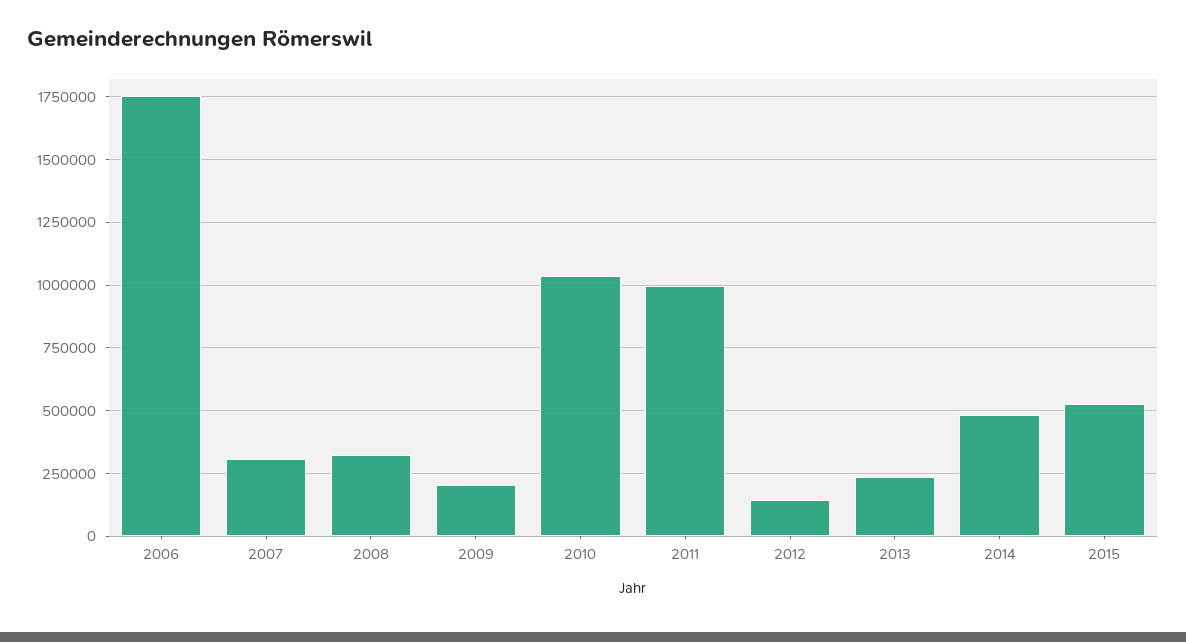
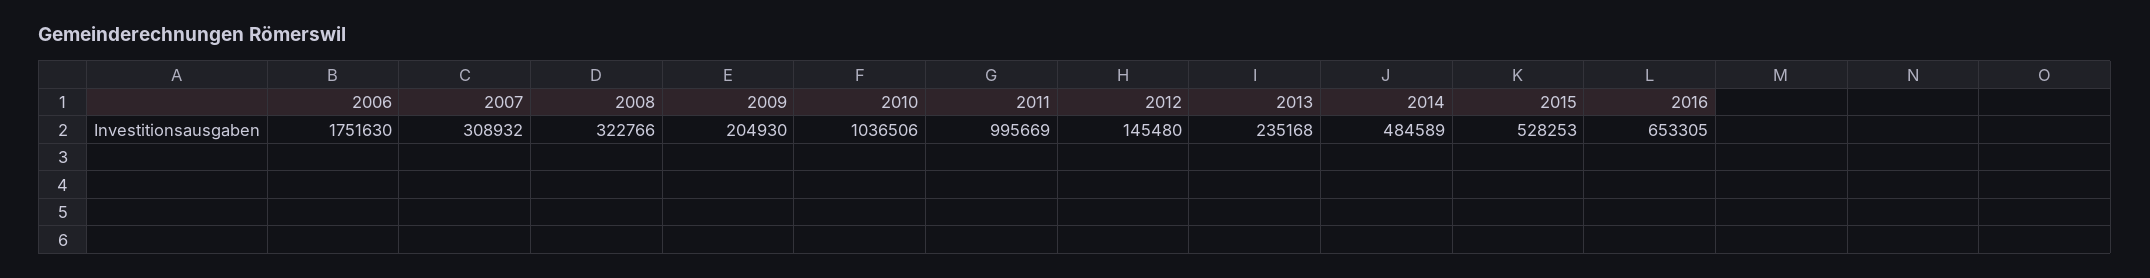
2016: none -> 653305

